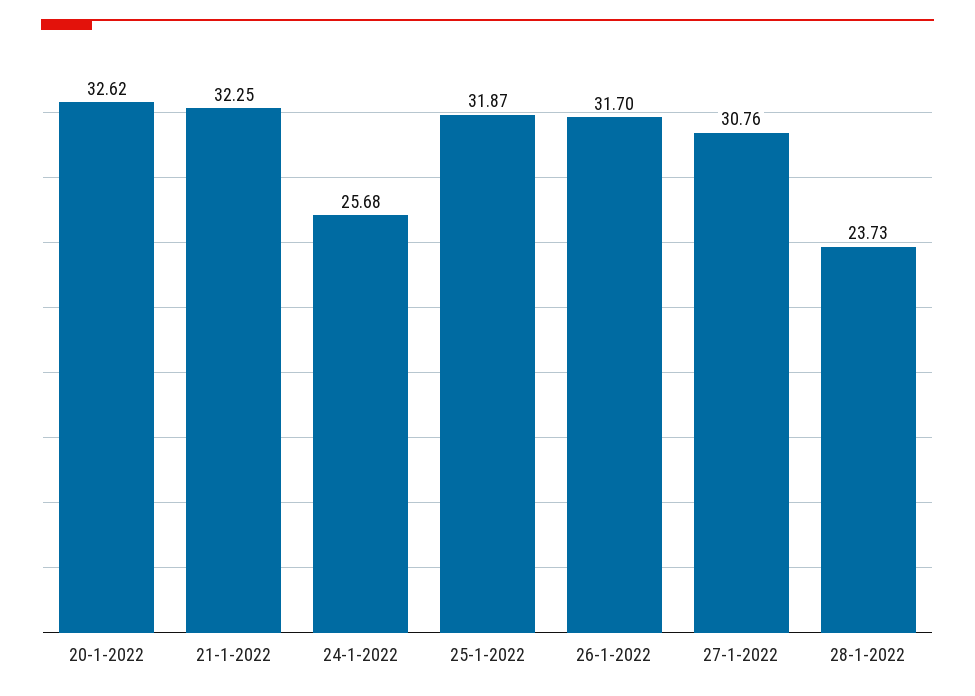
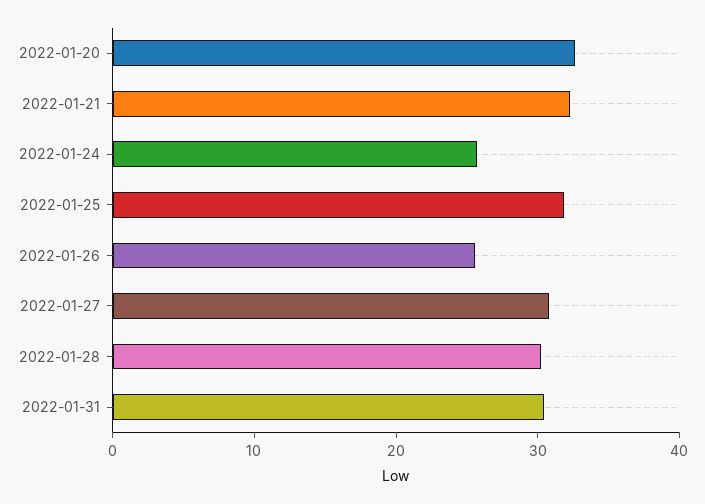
26-1-2022: 31.7 -> 26
28-1-2022: 23.73 -> 30
2022-01-31: none -> 30

